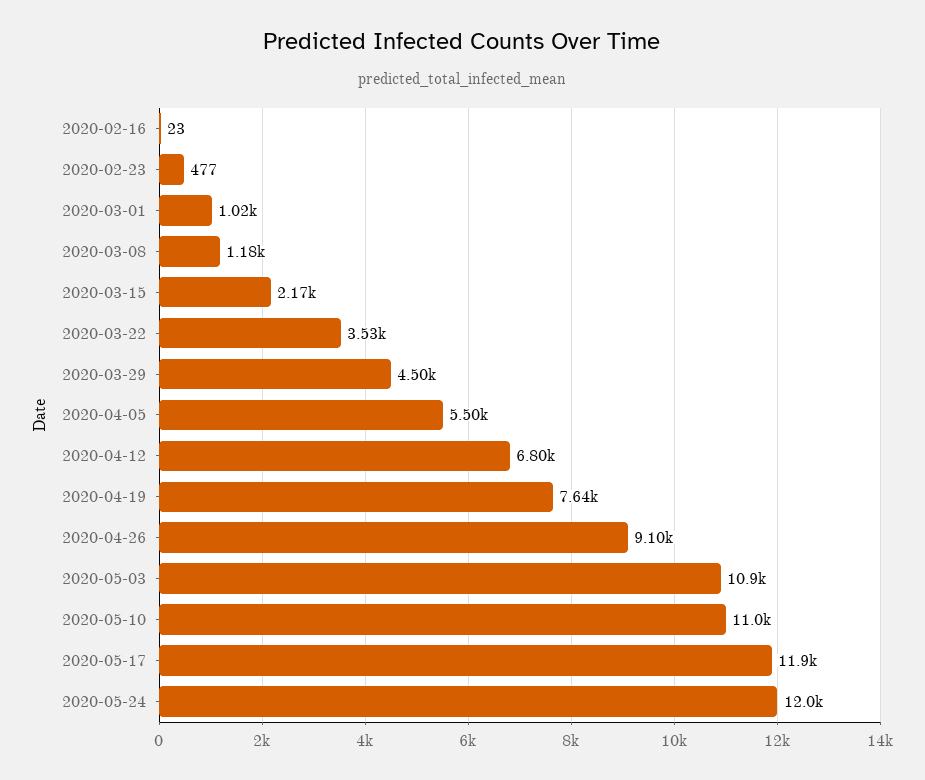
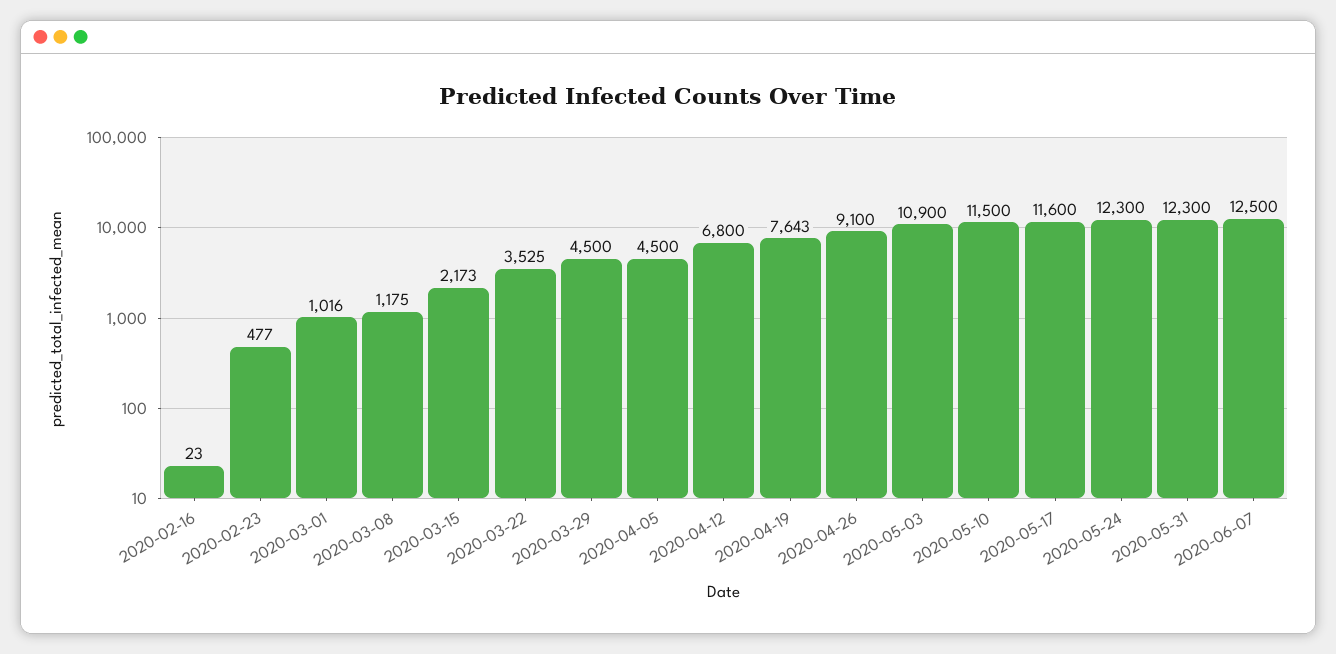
2020-04-05: 5500 -> 4500
2020-05-10: 11000 -> 11500
2020-05-17: 11900 -> 11600
2020-05-24: 12000 -> 12300
2020-05-31: none -> 12300
2020-06-07: none -> 12500

